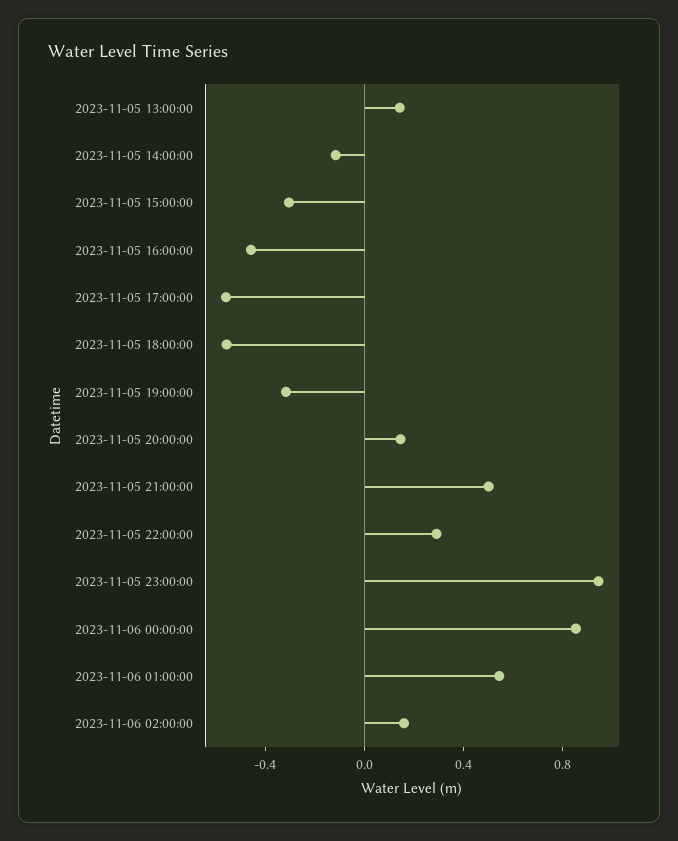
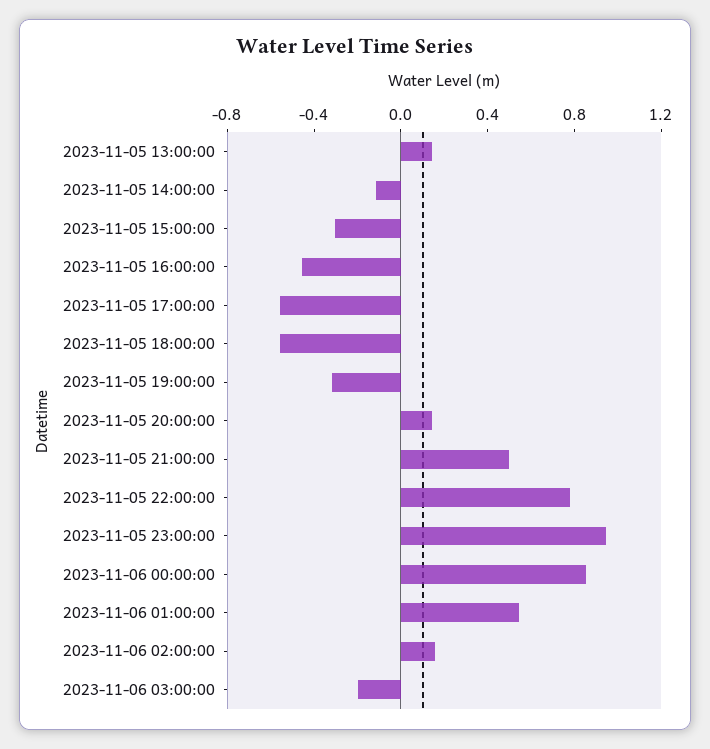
2023-11-05 22:00:00: 0.3 -> 0.8
2023-11-06 03:00:00: none -> -0.2

